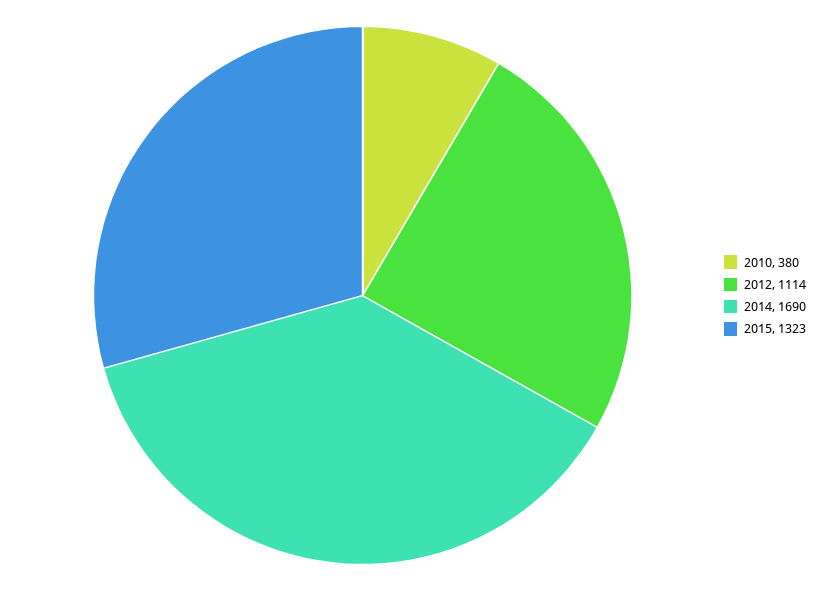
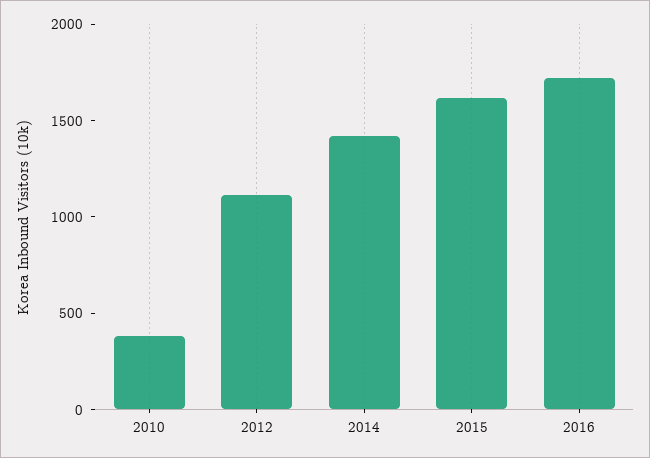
2014: 1690 -> 1400
2015: 1323 -> 1600
2016: none -> 1700

